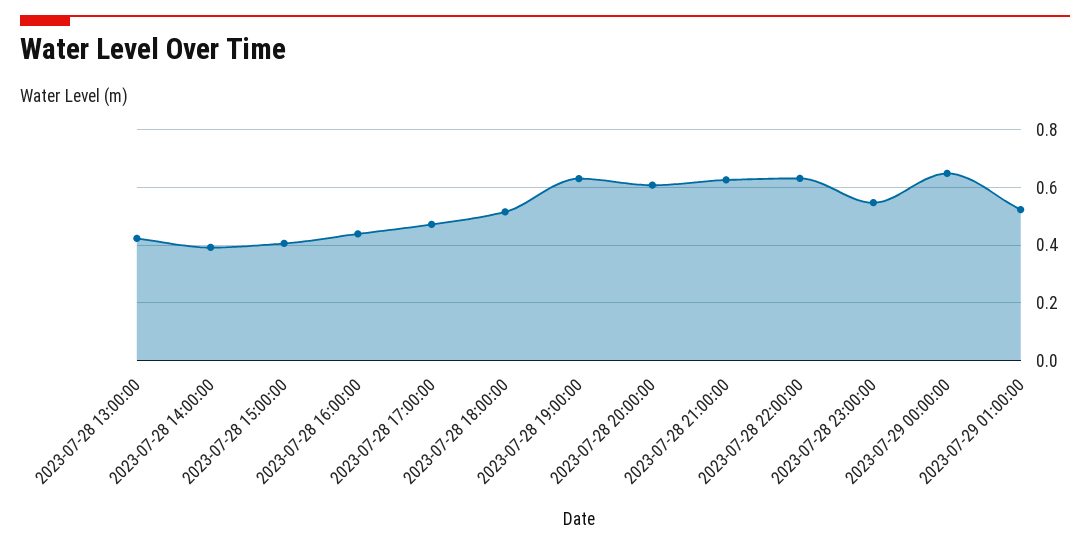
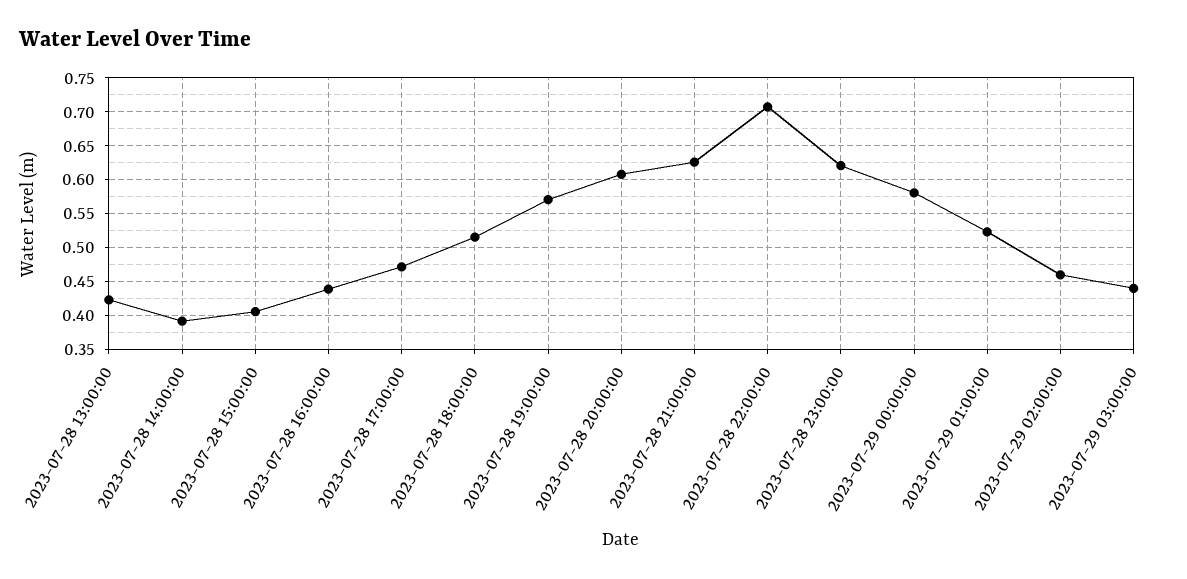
2023-07-28 19:00:00: 0.625 -> 0.57
2023-07-28 22:00:00: 0.625 -> 0.71
2023-07-28 23:00:00: 0.55 -> 0.62
2023-07-29 00:00:00: 0.65 -> 0.58
2023-07-29 02:00:00: none -> 0.46
2023-07-29 03:00:00: none -> 0.44

